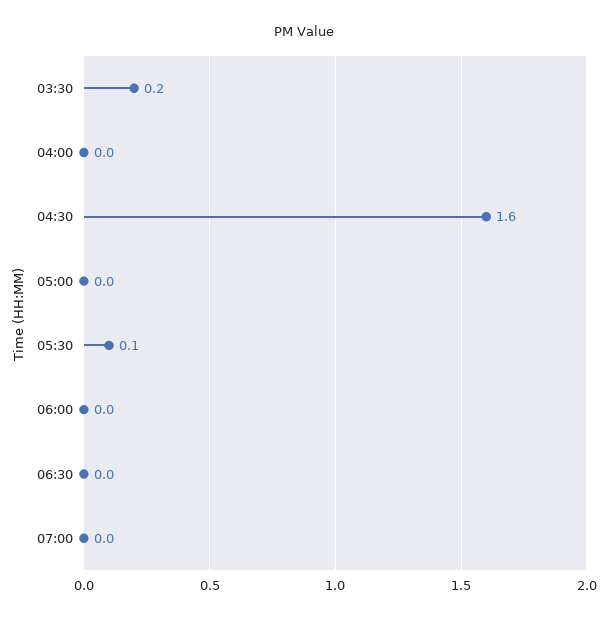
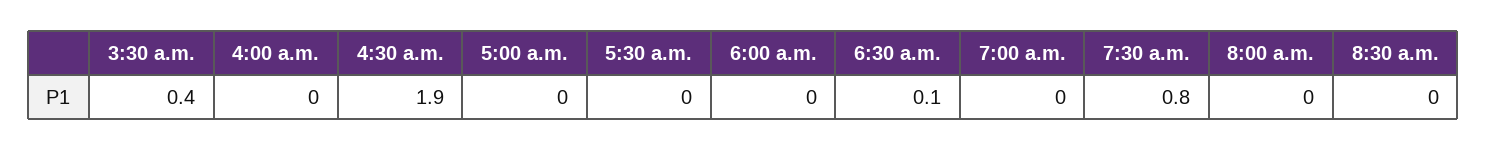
03:30: 0.2 -> 0.4
04:30: 1.6 -> 1.9
05:30: 0.1 -> 0
06:30: 0 -> 0.1
7:30 a.m.: none -> 0.8
8:00 a.m.: none -> 0
8:30 a.m.: none -> 0

